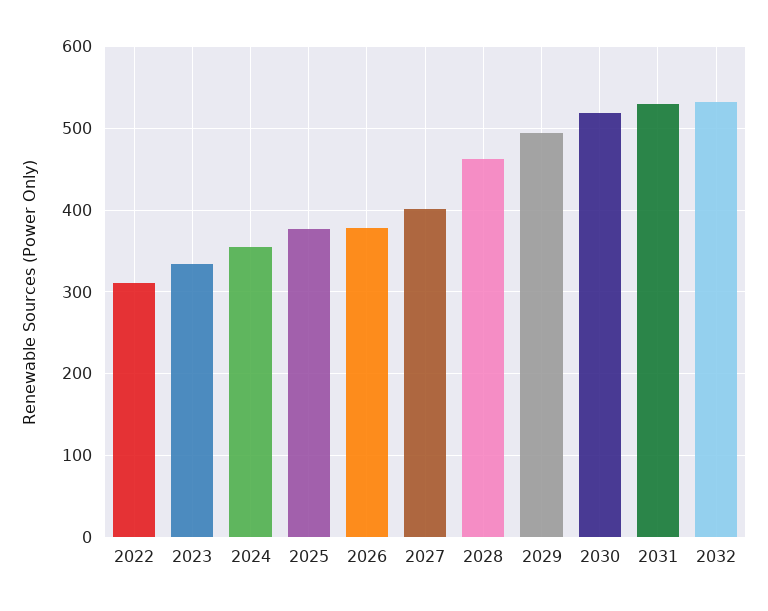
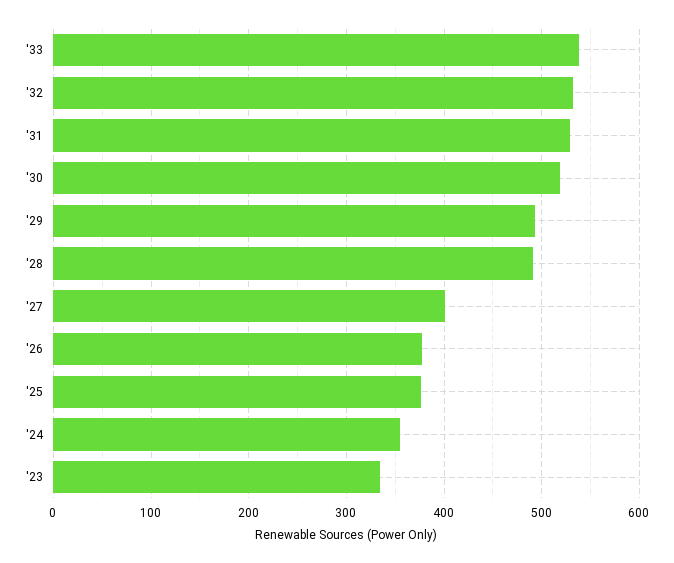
2022: 310 -> none
2028: 460 -> 490
'33: none -> 540

